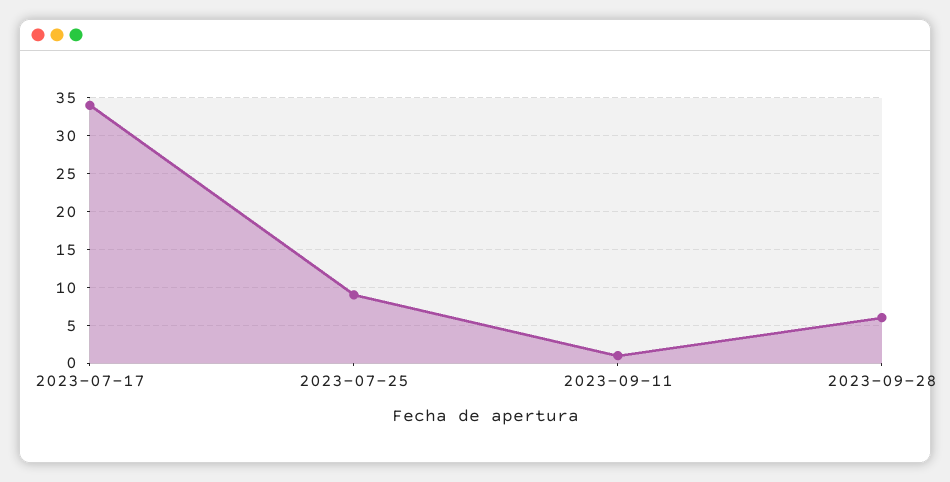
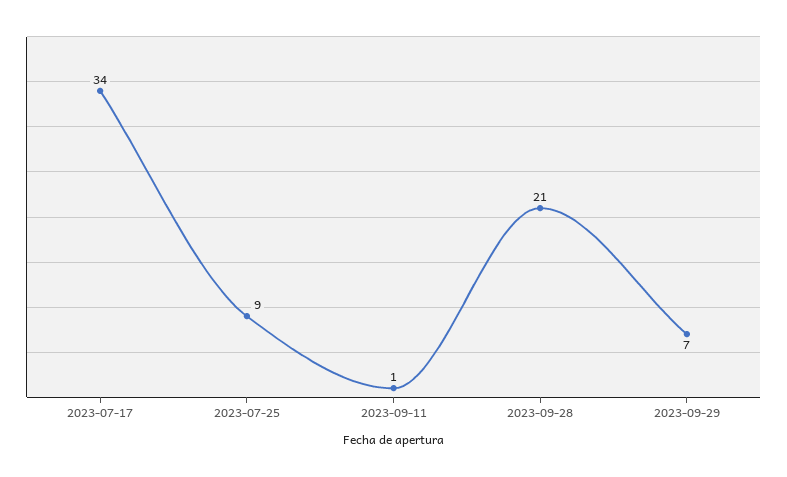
2023-09-28: 6 -> 21
2023-09-29: none -> 7

